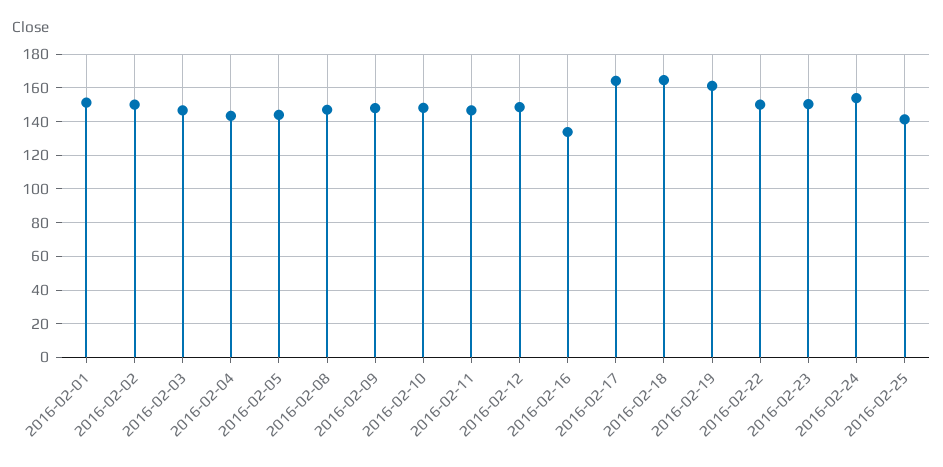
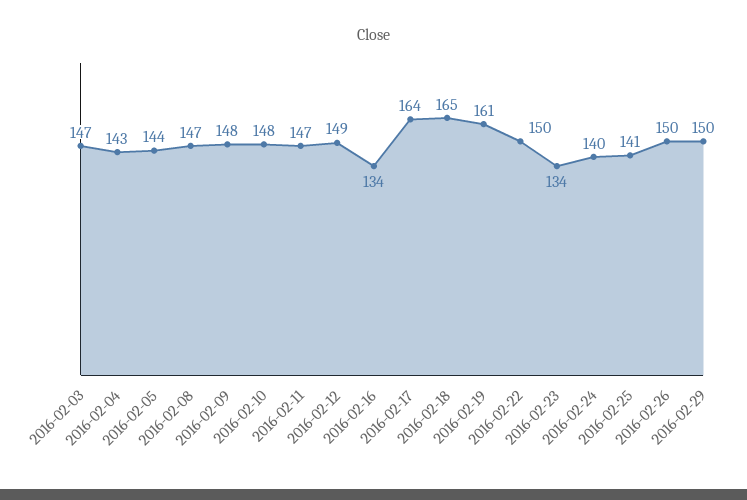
2016-02-01: 150 -> none
2016-02-02: 150 -> none
2016-02-23: 150 -> 134
2016-02-24: 155 -> 140
2016-02-26: none -> 150
2016-02-29: none -> 150

